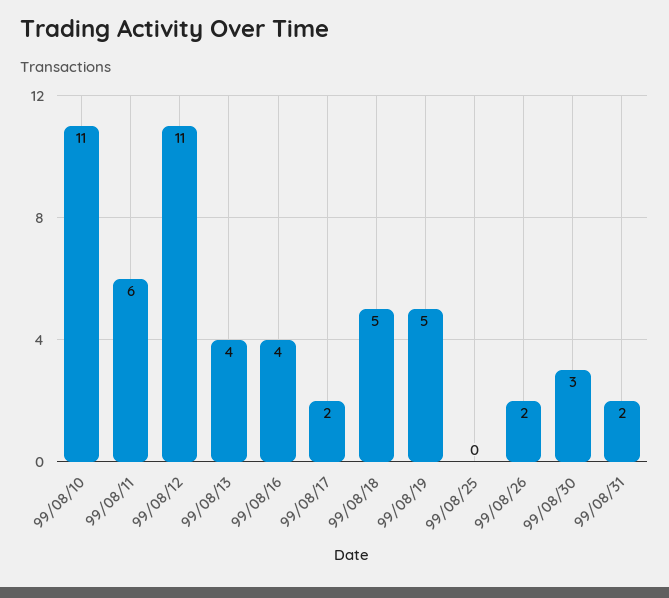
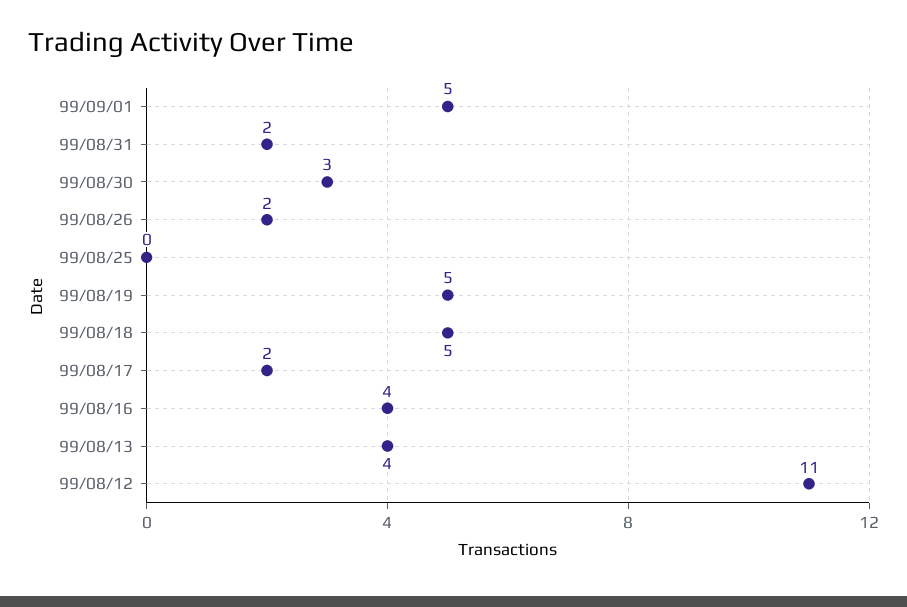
99/08/10: 11 -> none
99/08/11: 6 -> none
99/09/01: none -> 5

